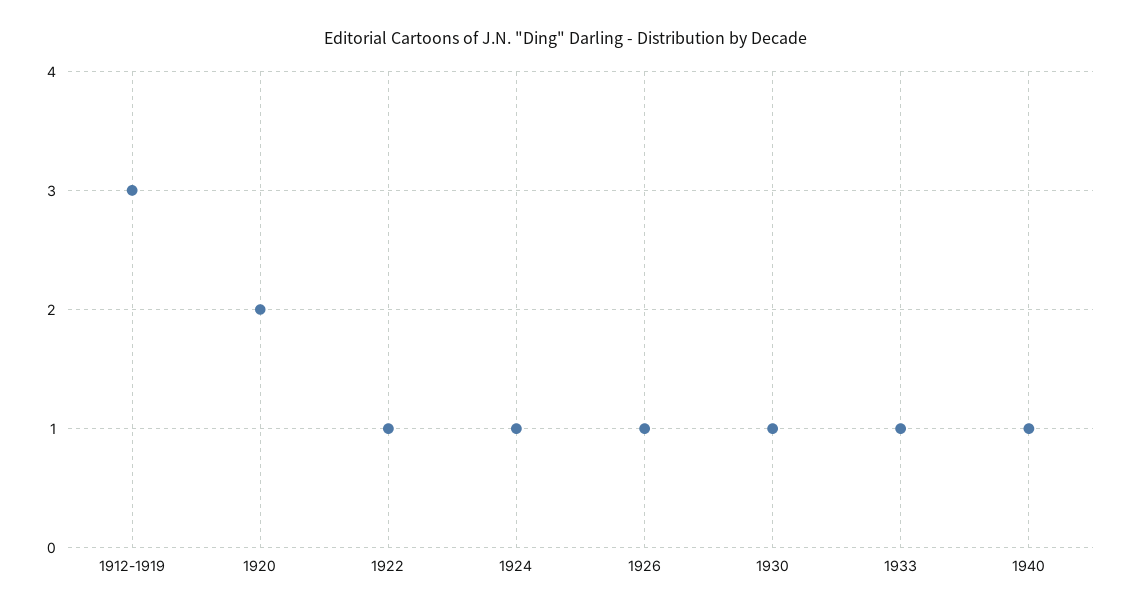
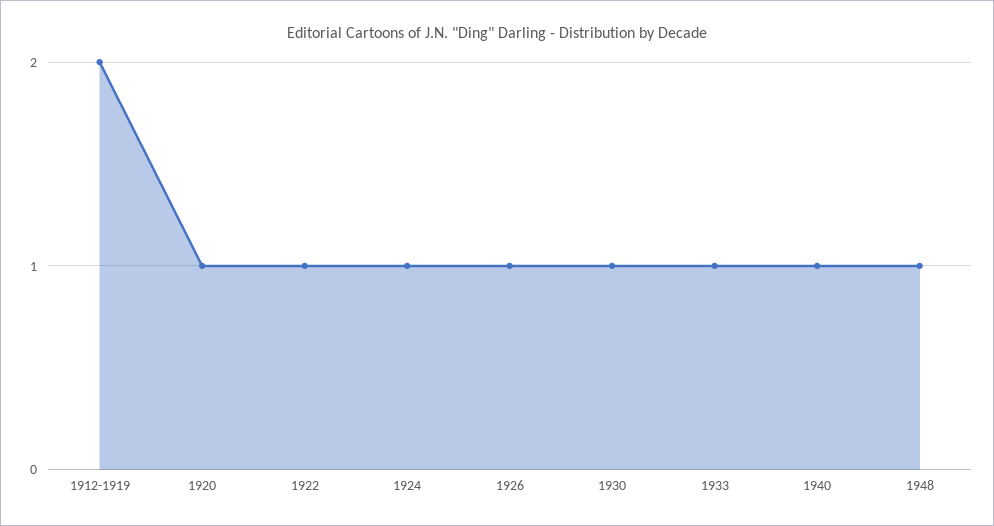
1912-1919: 3 -> 2
1920: 2 -> 1
1948: none -> 1

